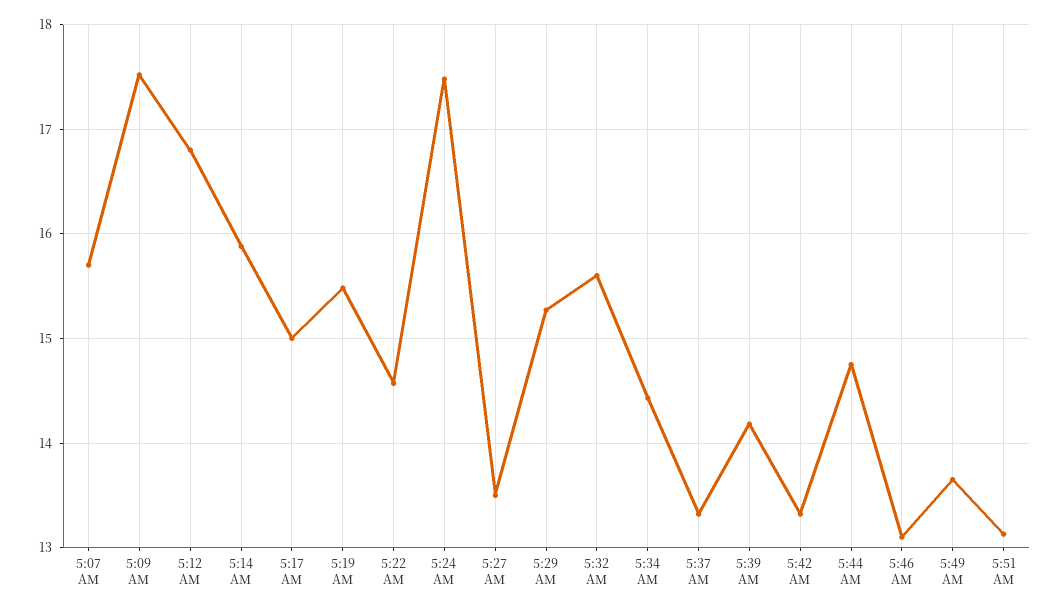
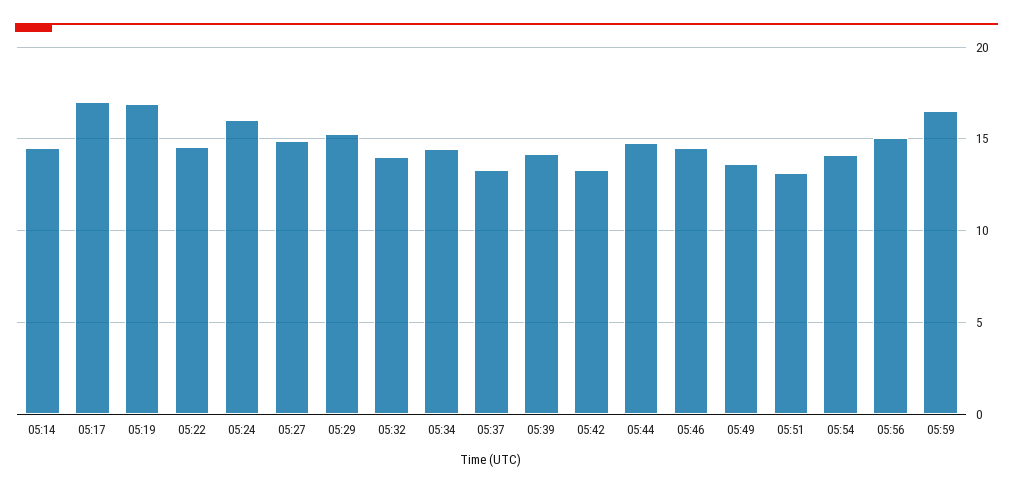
5:07 AM: 15.7 -> none
5:09 AM: 17.5 -> none
5:12 AM: 16.8 -> none
5:14 AM: 15.9 -> 14.5
5:17 AM: 15 -> 17
5:19 AM: 15.5 -> 17
5:24 AM: 17.5 -> 16
5:27 AM: 13.5 -> 15
5:32 AM: 15.6 -> 14
5:46 AM: 13.1 -> 14.5
05:54: none -> 14
05:56: none -> 15
05:59: none -> 16.5

